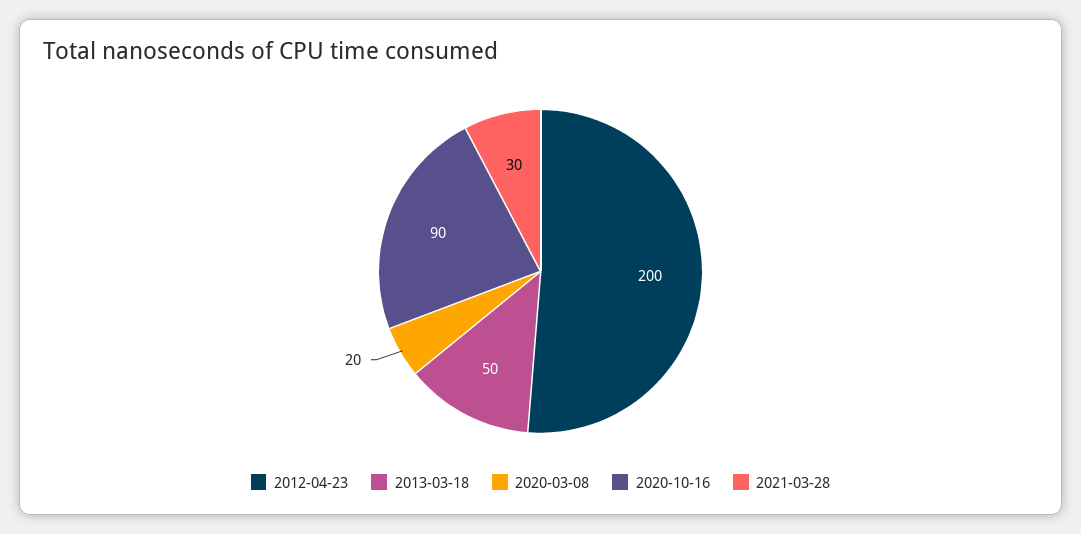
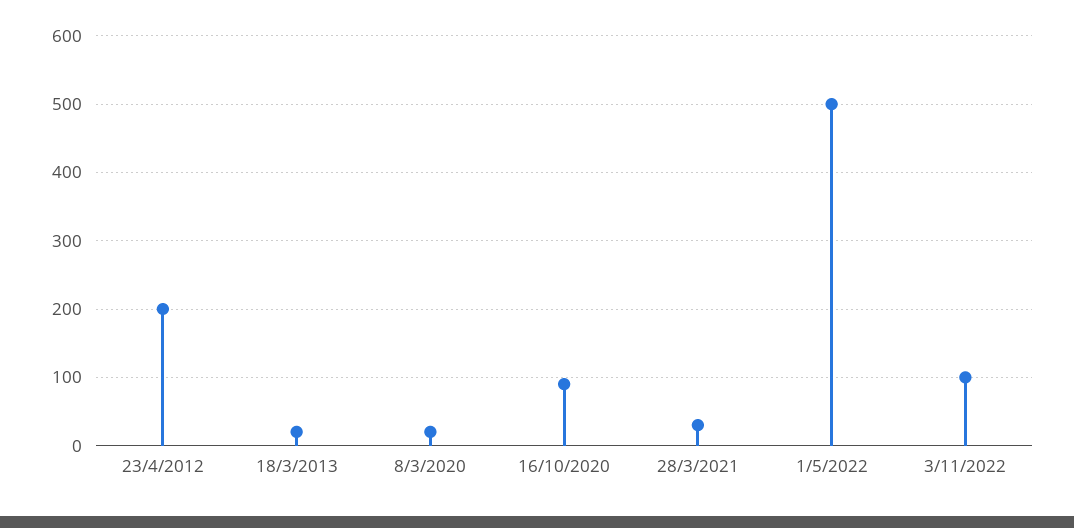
2013-03-18: 50 -> 20
1/5/2022: none -> 500
3/11/2022: none -> 100

